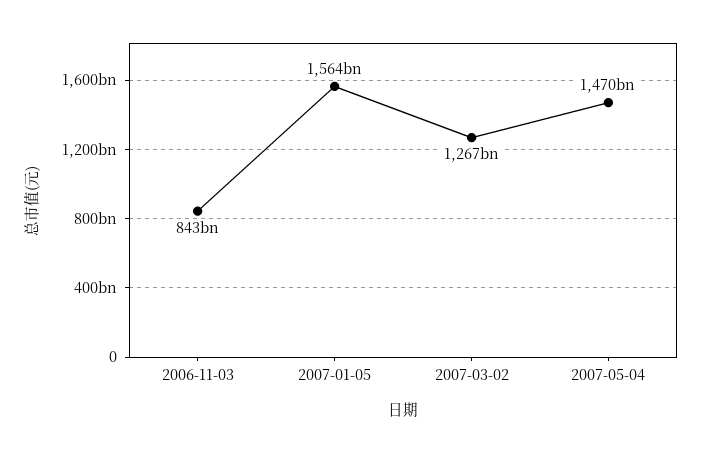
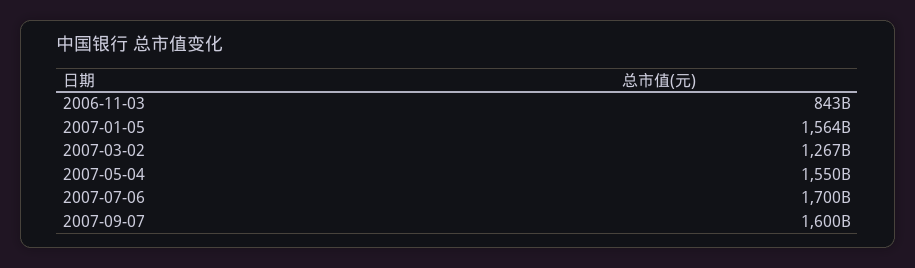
2007-05-04: 1470000000000 -> 1550000000000
2007-07-06: none -> 1700000000000
2007-09-07: none -> 1600000000000

